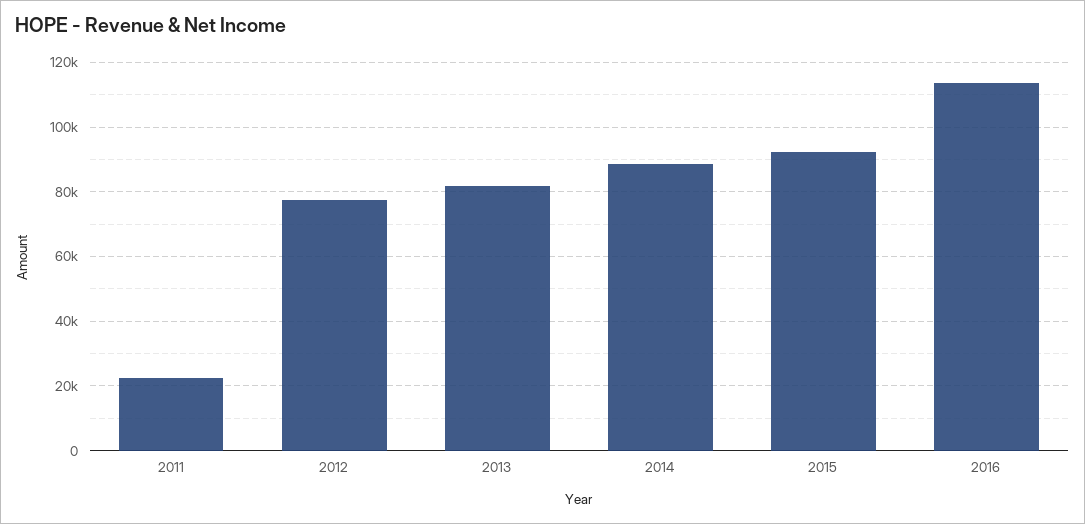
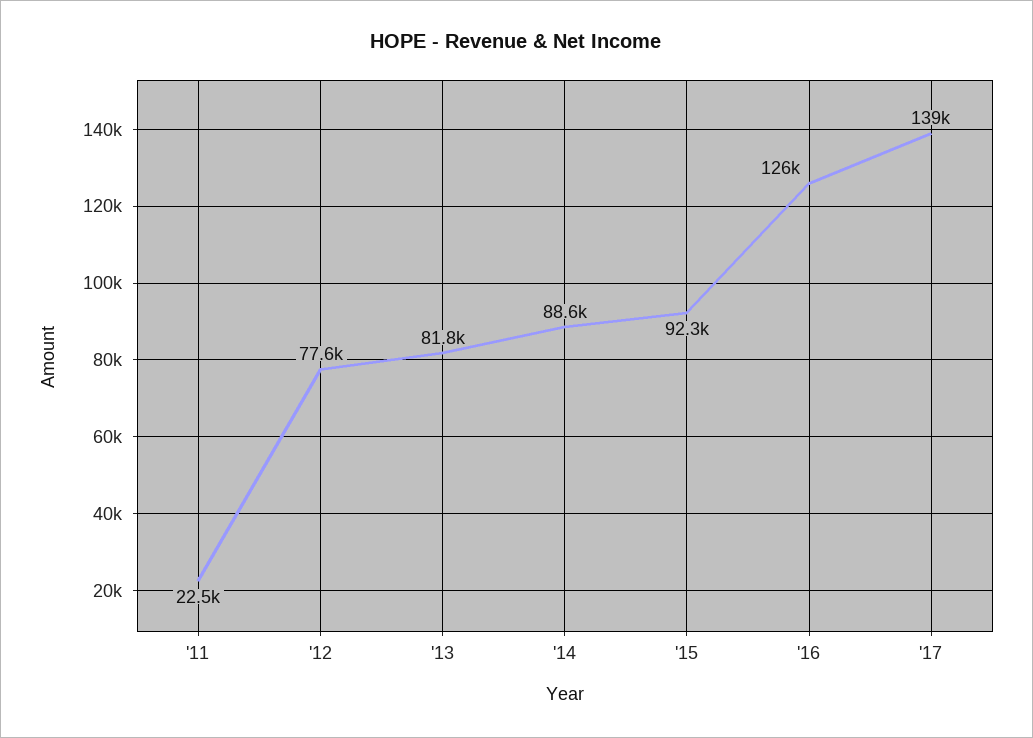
2016: 114000 -> 126000
'17: none -> 139000

